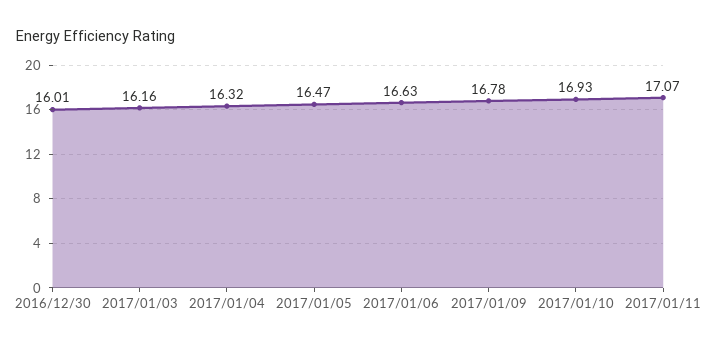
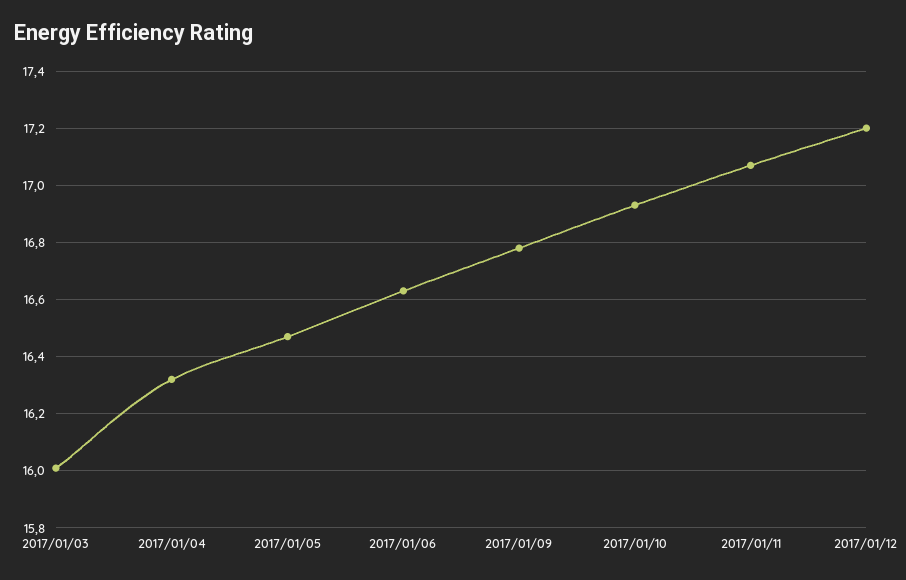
2016/12/30: 16.01 -> none
2017/01/03: 16.16 -> 16
2017/01/12: none -> 17.2

